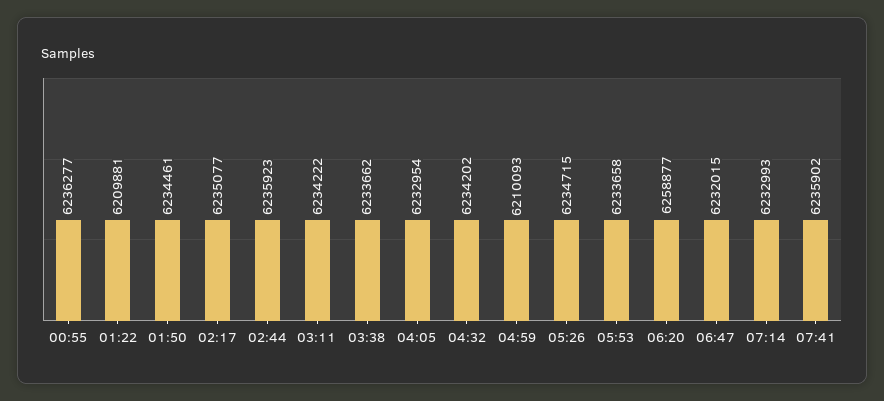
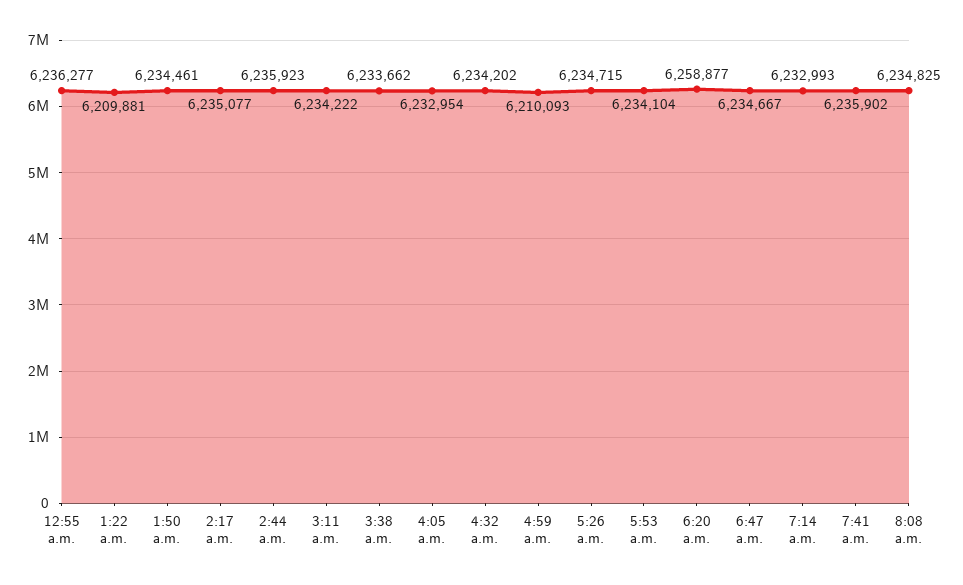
05:53: 6233658 -> 6234104
06:47: 6232015 -> 6234667
8:08 a.m.: none -> 6234825

